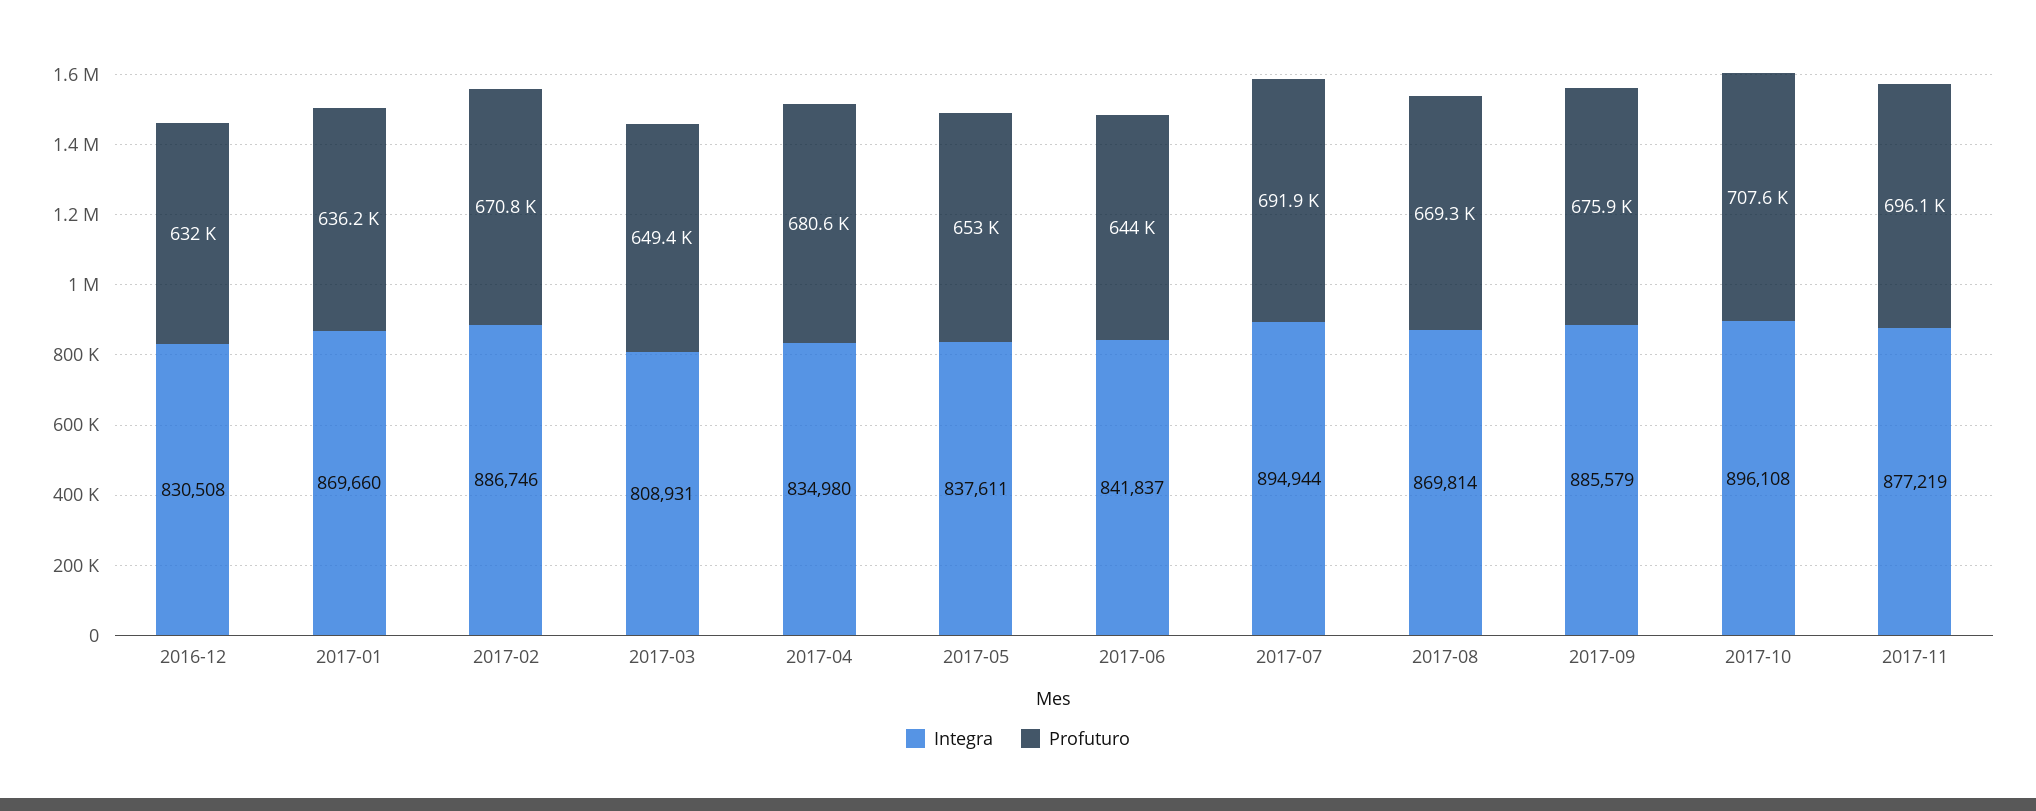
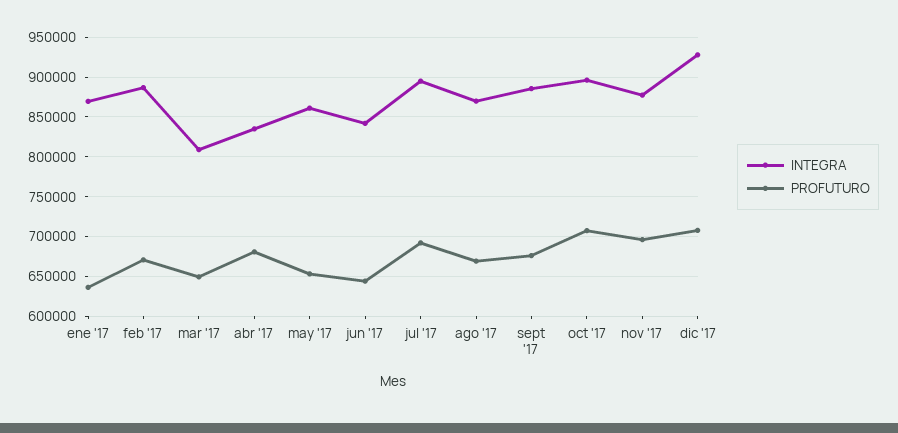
Integra, 2016-12: 830508 -> none
Profuturo, 2016-12: 632000 -> none
Integra, 2017-05: 837611 -> 860000
Integra, dic '17: none -> 930000
Profuturo, dic '17: none -> 710000

